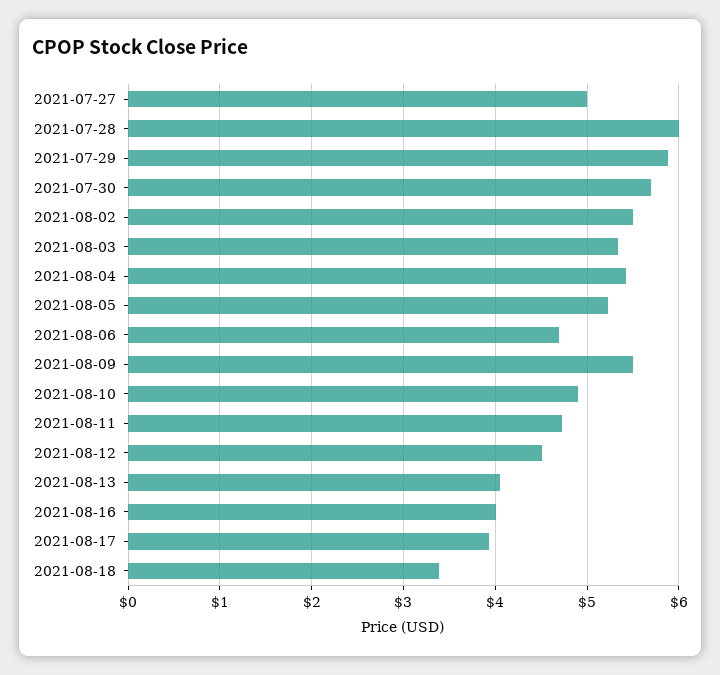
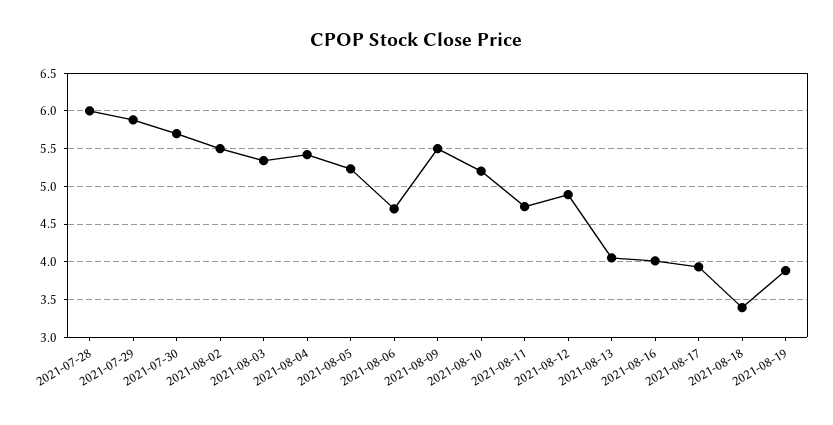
2021-07-27: 5 -> none
2021-08-10: 4.9 -> 5.2
2021-08-12: 4.5 -> 4.9
2021-08-19: none -> 3.9

